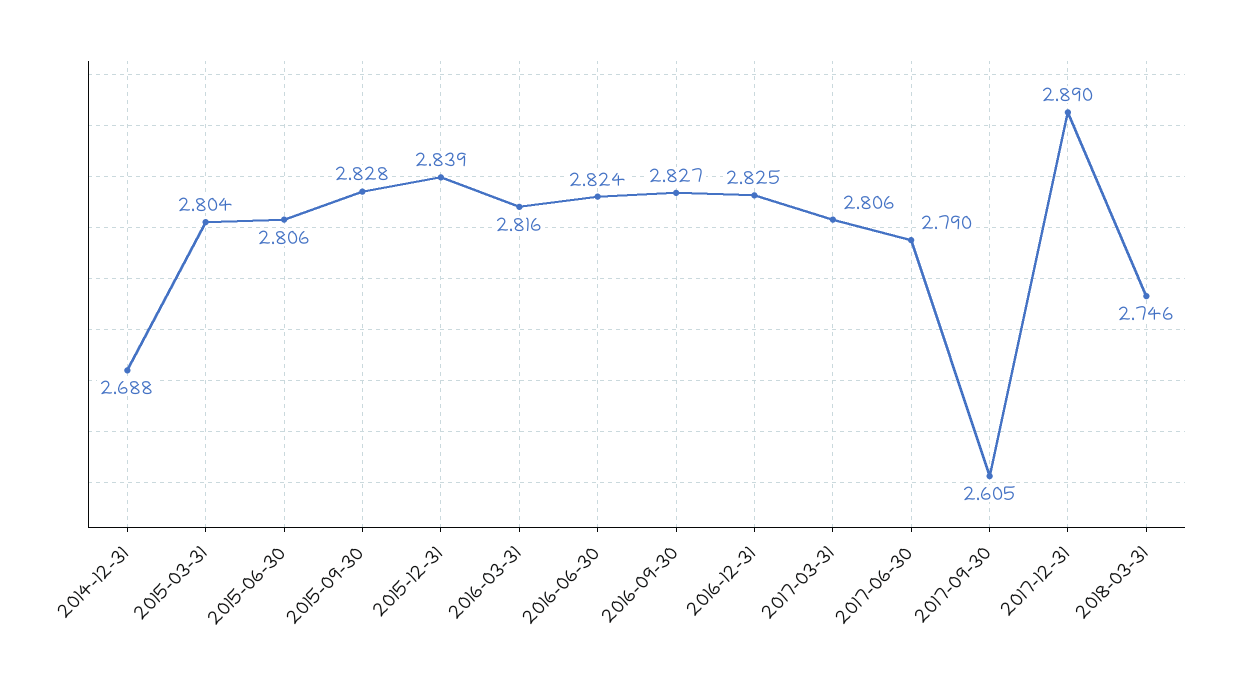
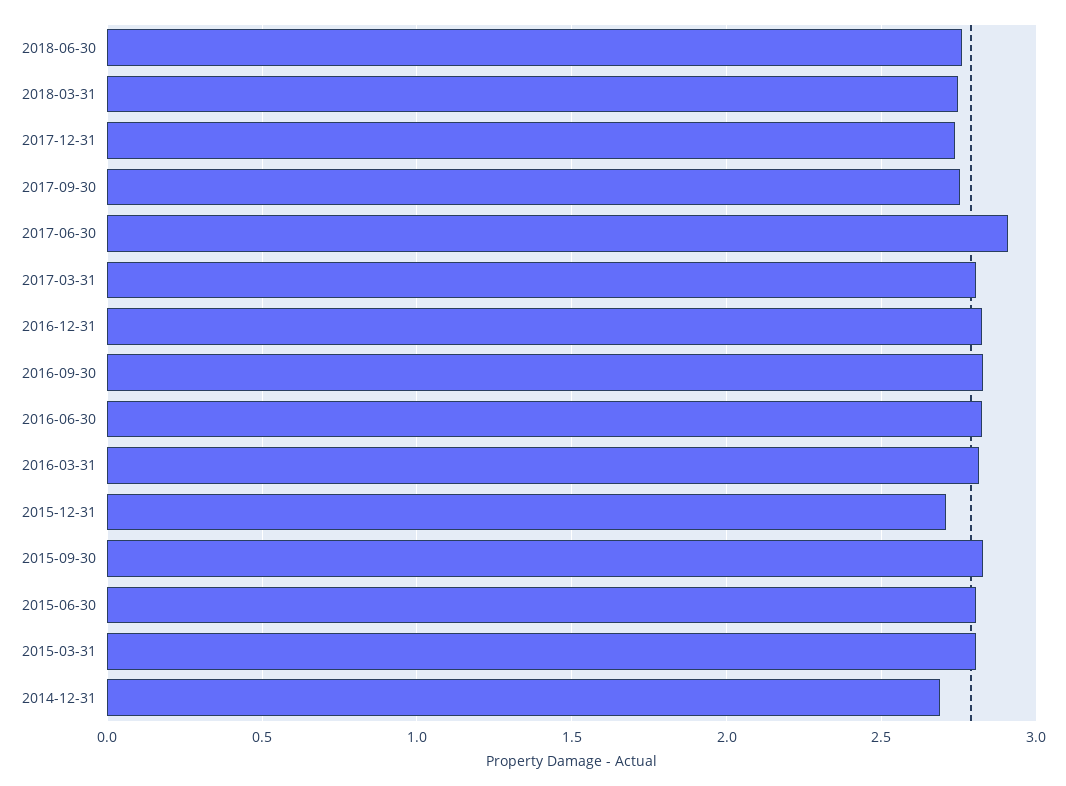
2015-12-31: 2.839 -> 2.7
2017-06-30: 2.79 -> 2.9
2017-09-30: 2.605 -> 2.75
2017-12-31: 2.89 -> 2.75
2018-06-30: none -> 2.75

